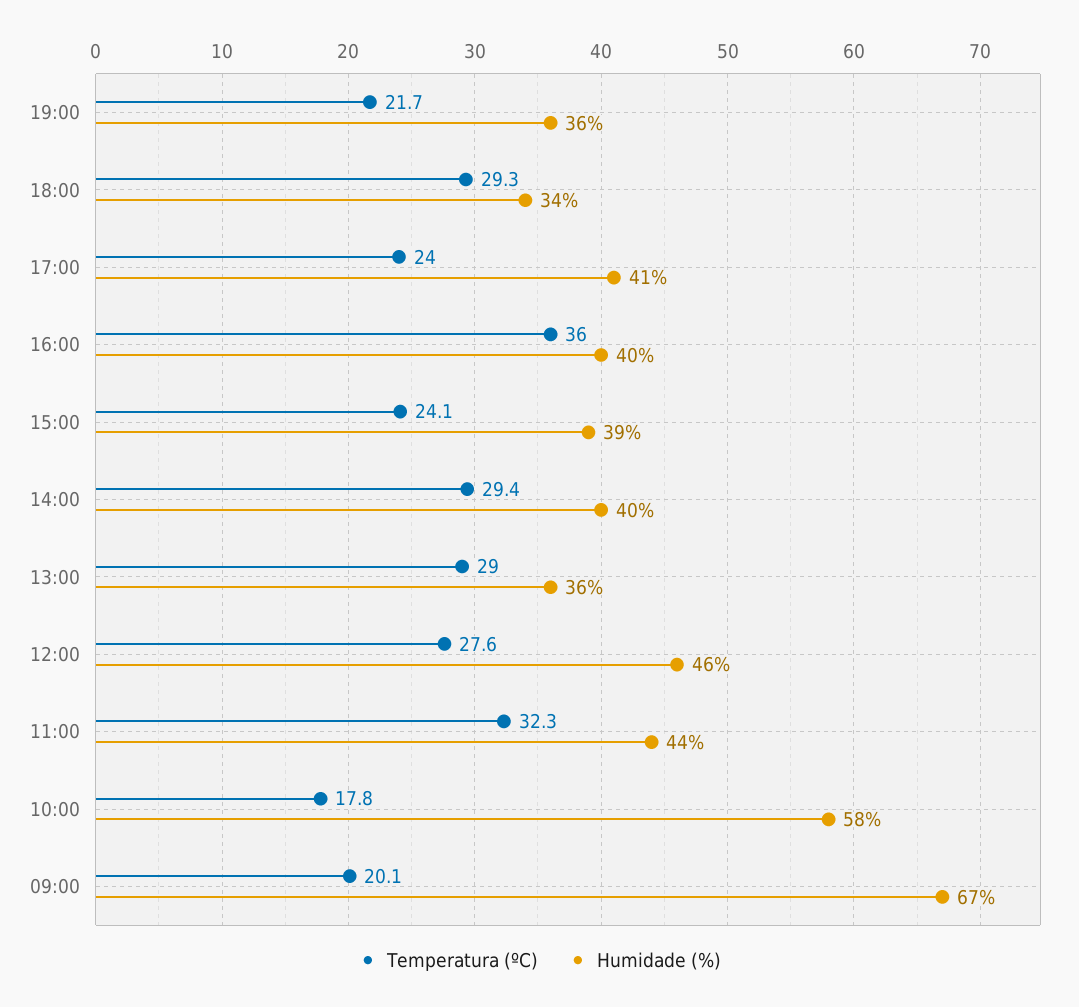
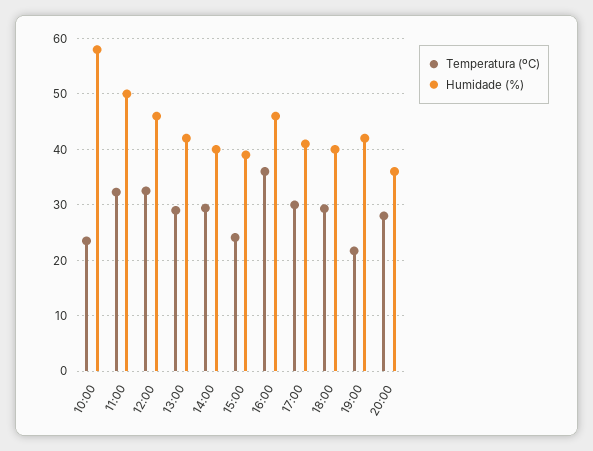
Humidade (%), 19:00: 36 -> 42
Humidade (%), 18:00: 34 -> 40
Temperatura (ºC), 17:00: 24 -> 30
Humidade (%), 16:00: 40 -> 46
Humidade (%), 13:00: 36 -> 42
Temperatura (ºC), 12:00: 27.6 -> 32
Humidade (%), 11:00: 44 -> 50
Temperatura (ºC), 10:00: 17.8 -> 24
Temperatura (ºC), 09:00: 20.1 -> none
Humidade (%), 09:00: 67 -> none
Temperatura (ºC), 20:00: none -> 28
Humidade (%), 20:00: none -> 36

